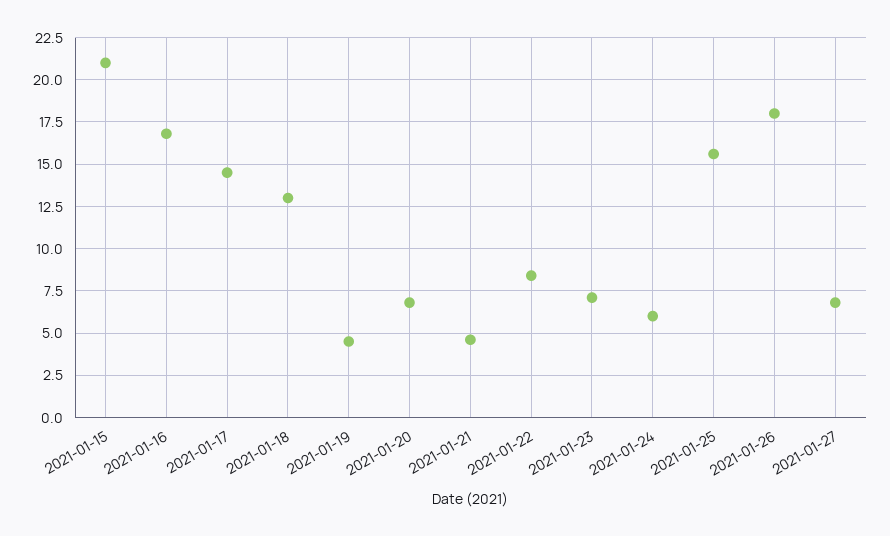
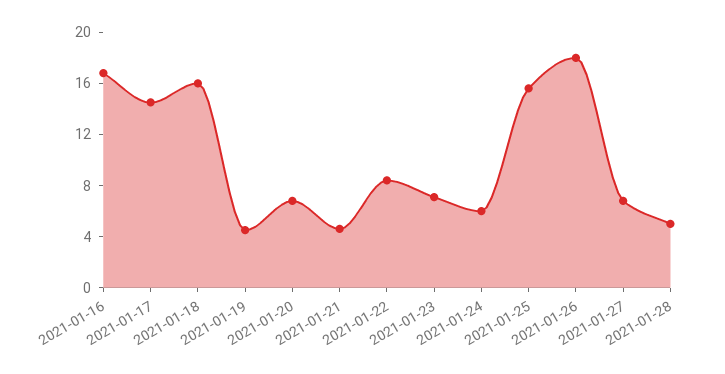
2021-01-15: 21 -> none
2021-01-18: 13 -> 16
2021-01-28: none -> 5

